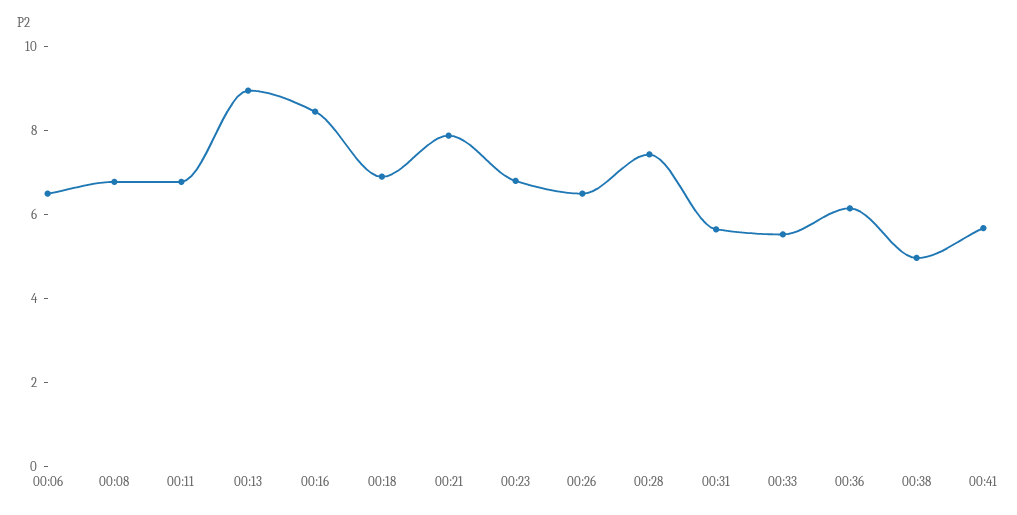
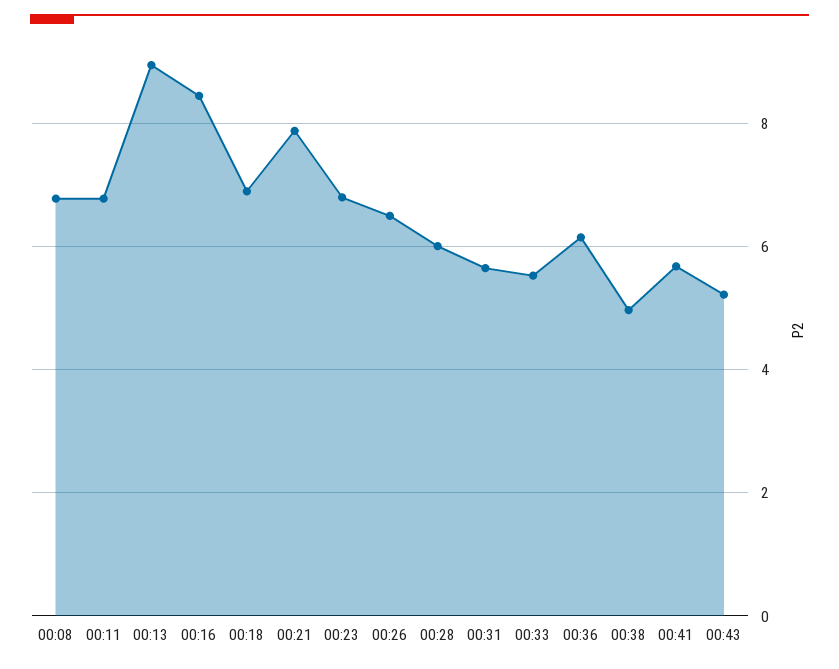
00:06: 6.5 -> none
00:28: 7.5 -> 6
00:43: none -> 5.2

